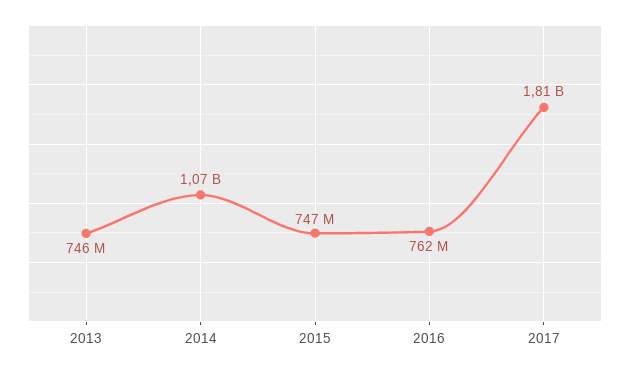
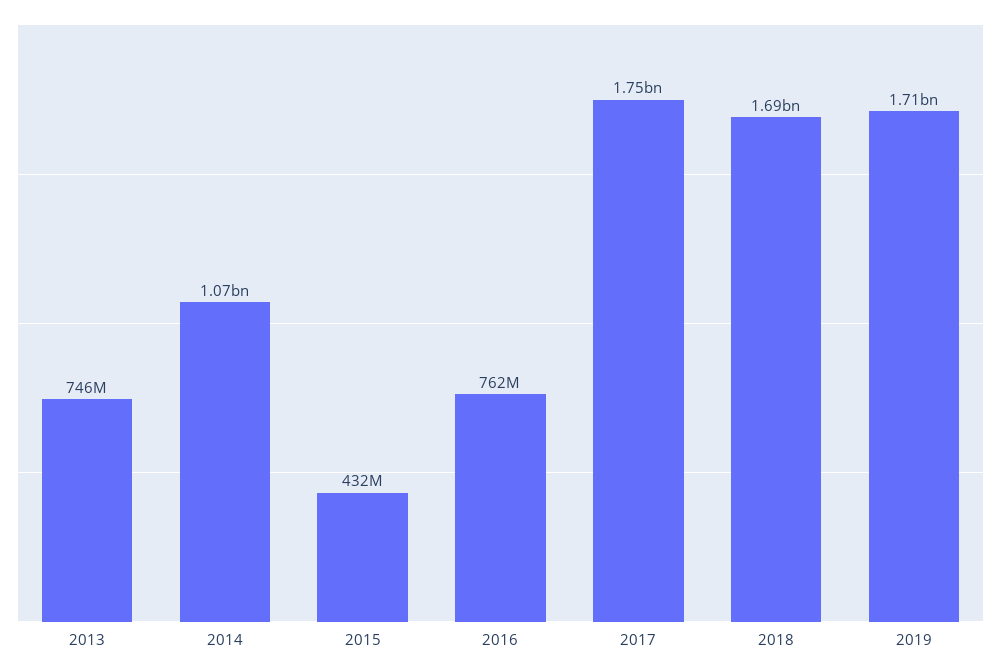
2015: 747000000 -> 432000000
2017: 1810000000 -> 1750000000
2018: none -> 1690000000
2019: none -> 1710000000

